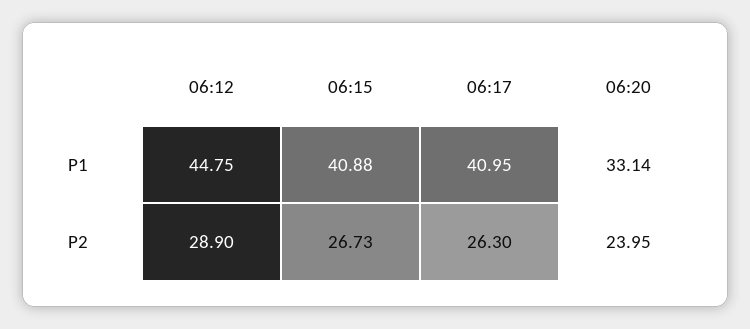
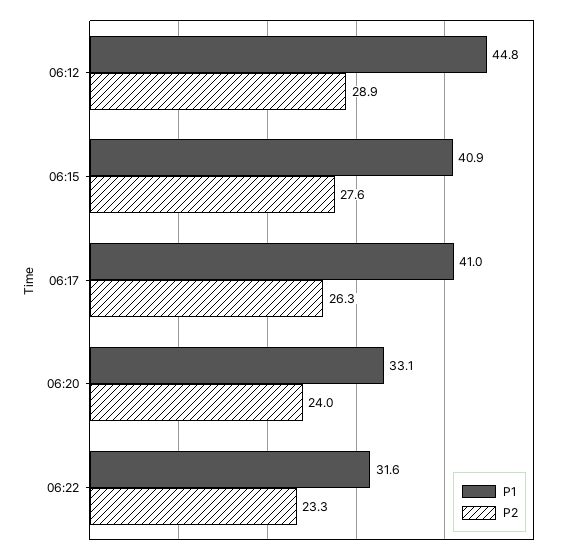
P2, 06:15: 26.73 -> 27.6
P1, 06:22: none -> 31.6
P2, 06:22: none -> 23.3

